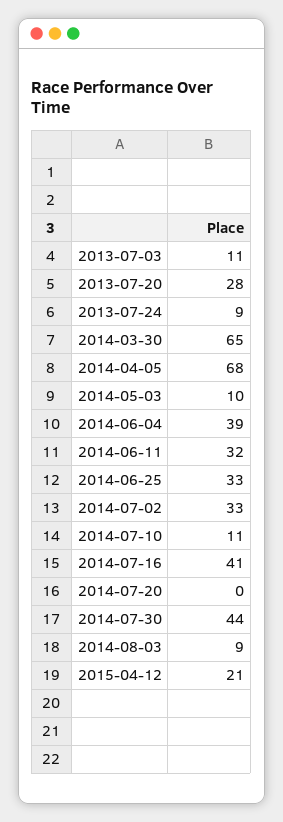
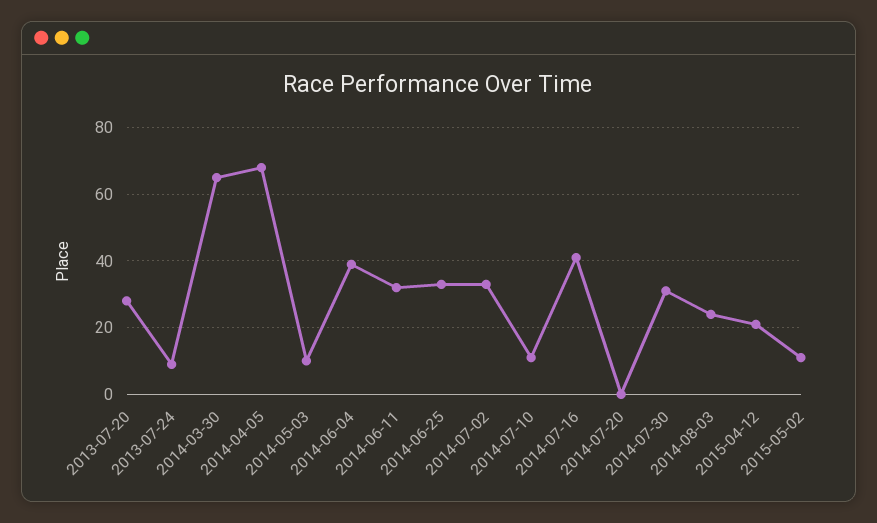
2013-07-03: 11 -> none
2014-07-30: 44 -> 30
2014-08-03: 9 -> 25
2015-05-02: none -> 10

